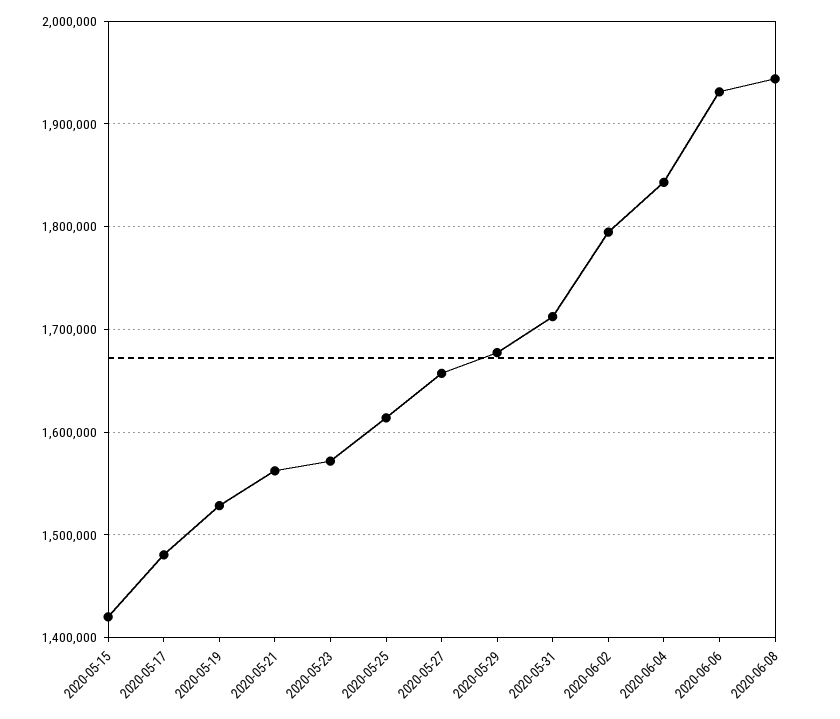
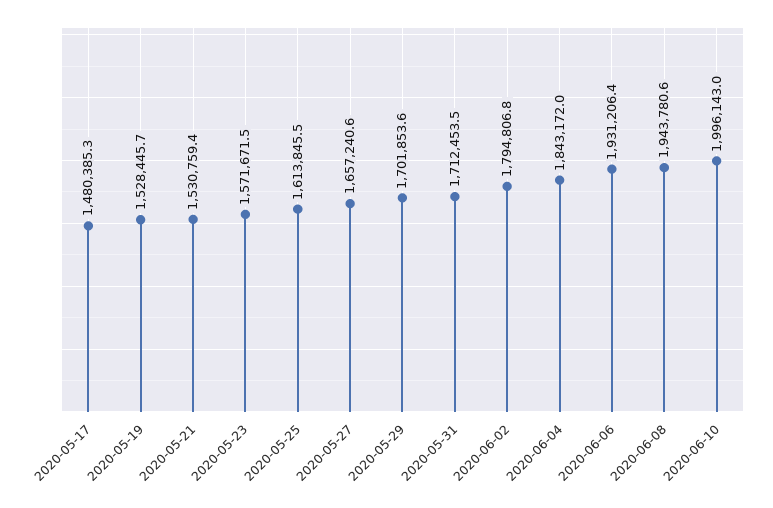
2020-05-15: 1420000 -> none
2020-05-21: 1560000 -> 1530759.4
2020-05-29: 1680000 -> 1701853.6
2020-06-10: none -> 1996143

